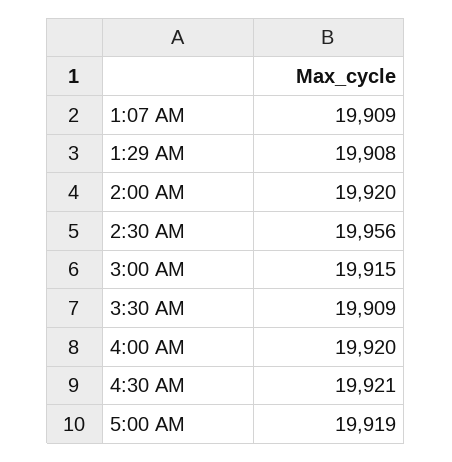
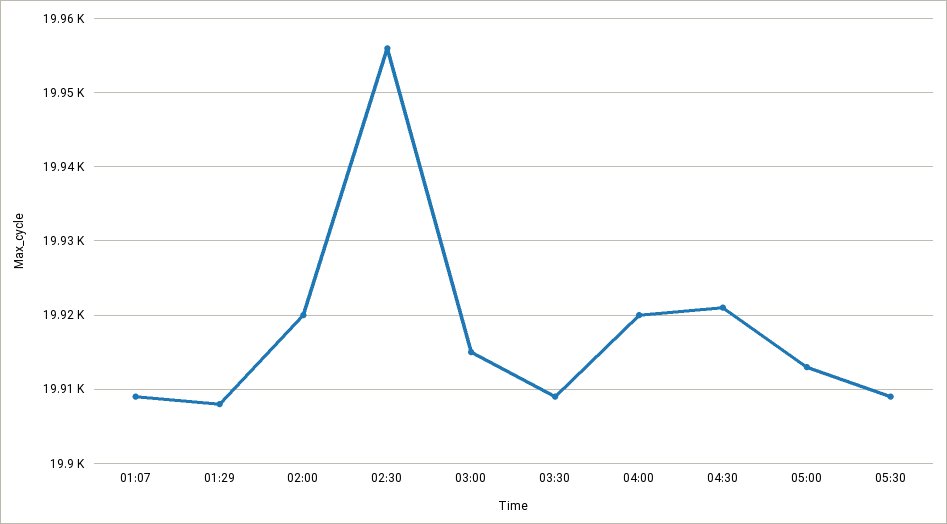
5:00 AM: 19919 -> 19913
05:30: none -> 19909

